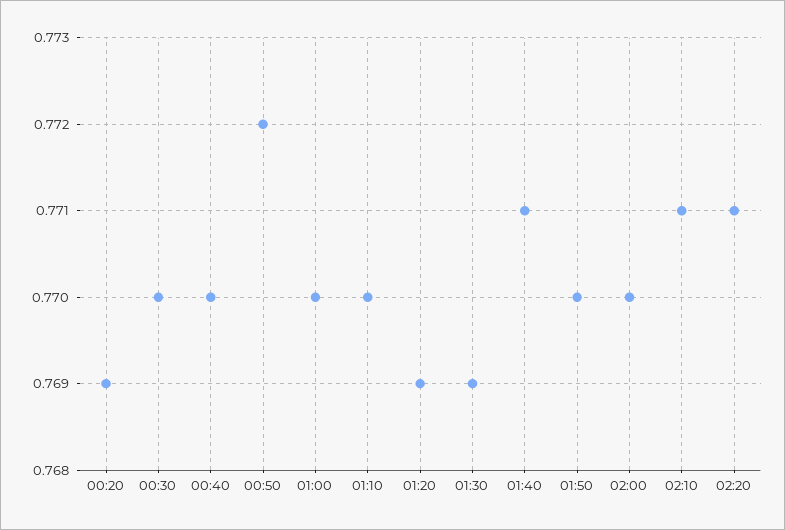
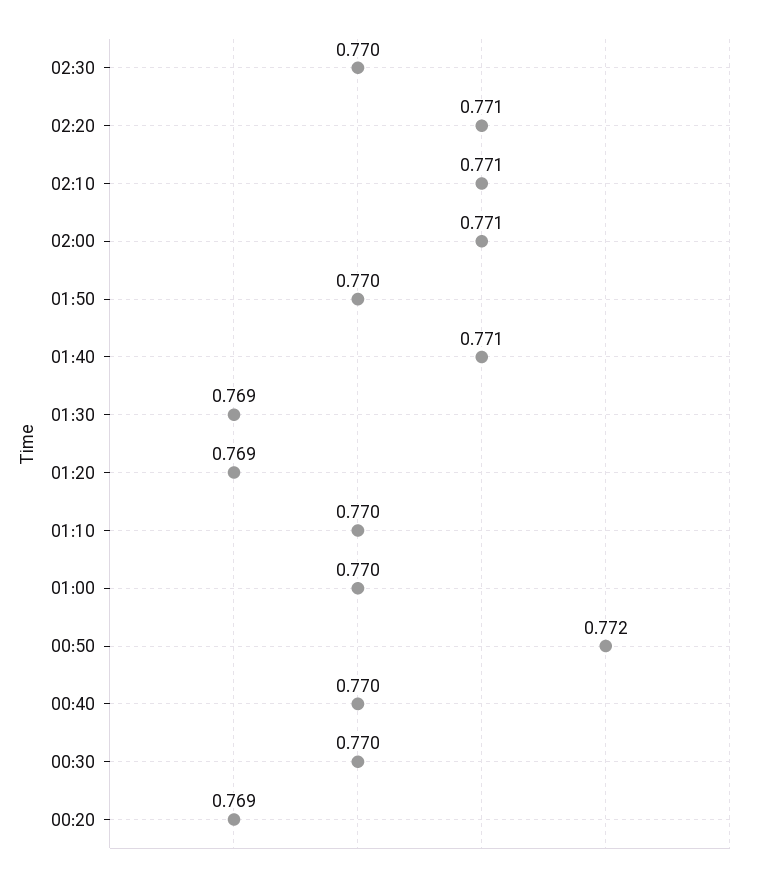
02:00: 0.77 -> 0.771
02:30: none -> 0.77

